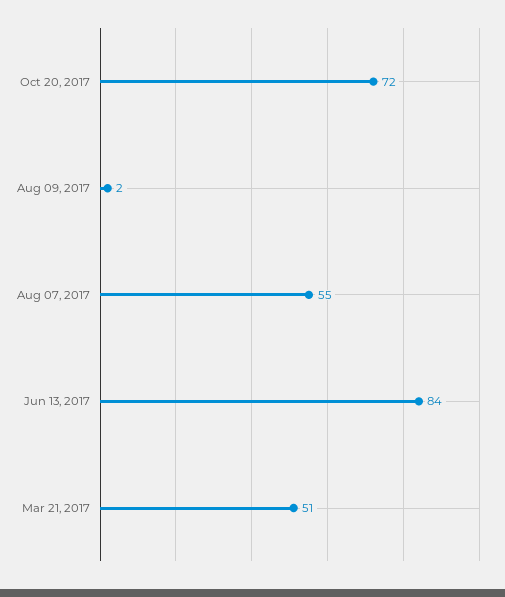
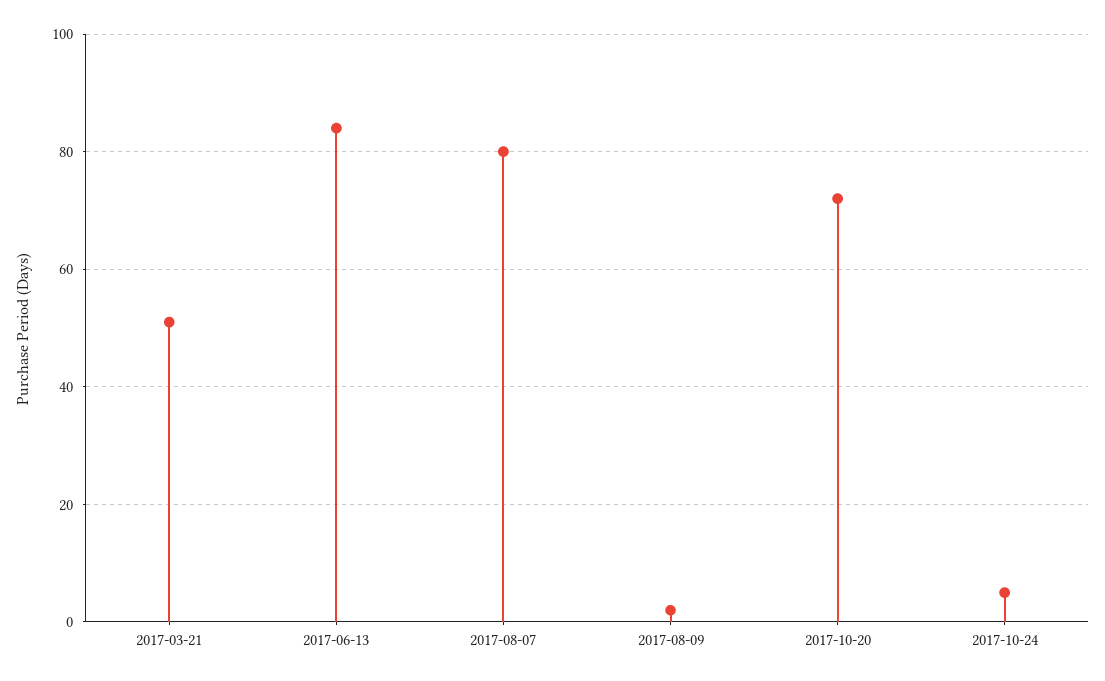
Aug 07, 2017: 55 -> 80
2017-10-24: none -> 5

